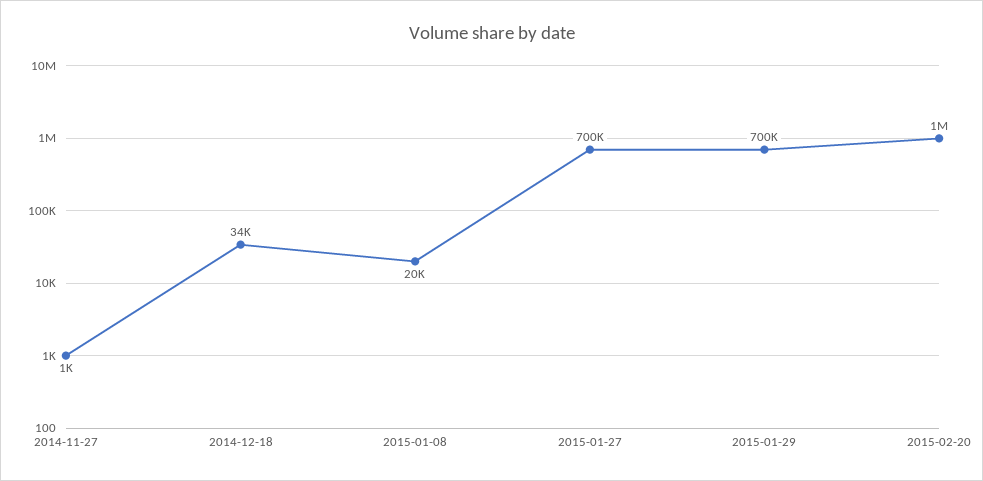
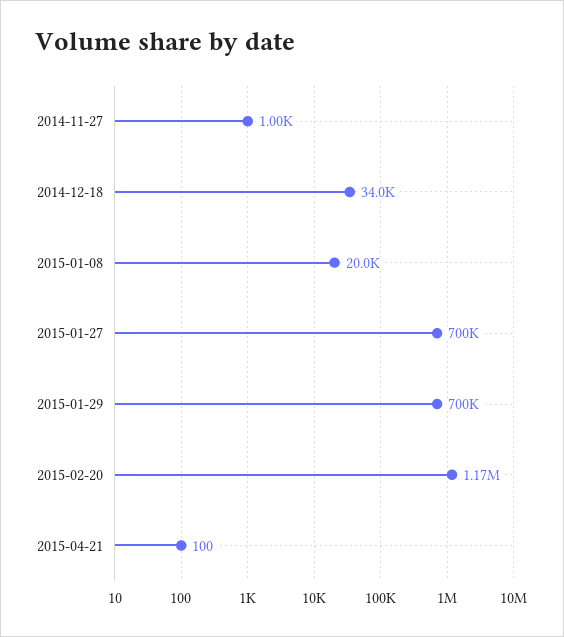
2015-02-20: 1000000 -> 1170000
2015-04-21: none -> 100

